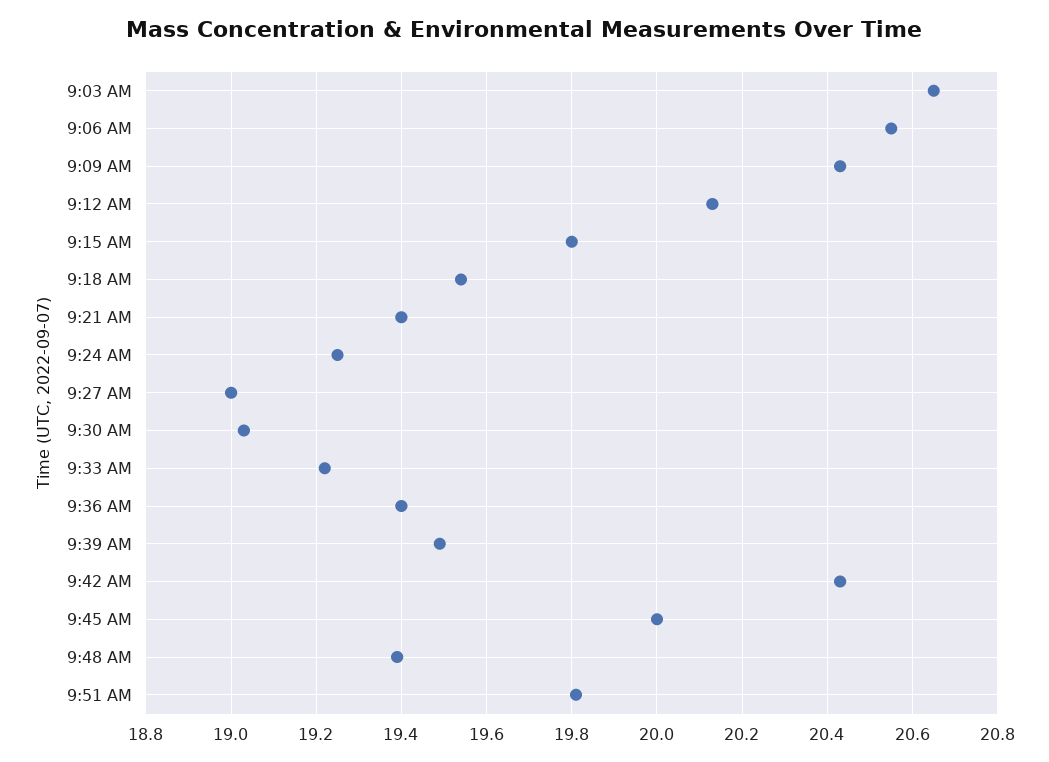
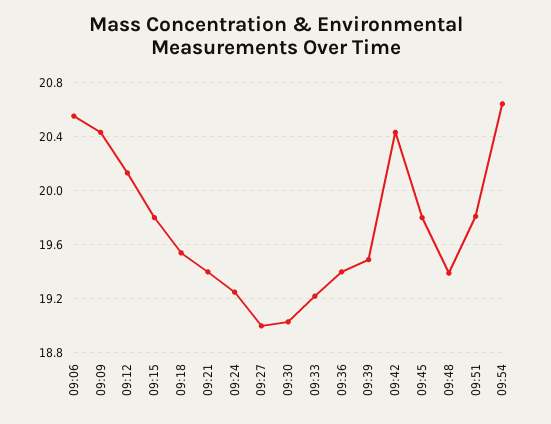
9:03 AM: 20.65 -> none
9:45 AM: 20 -> 19.8
09:54: none -> 20.65

